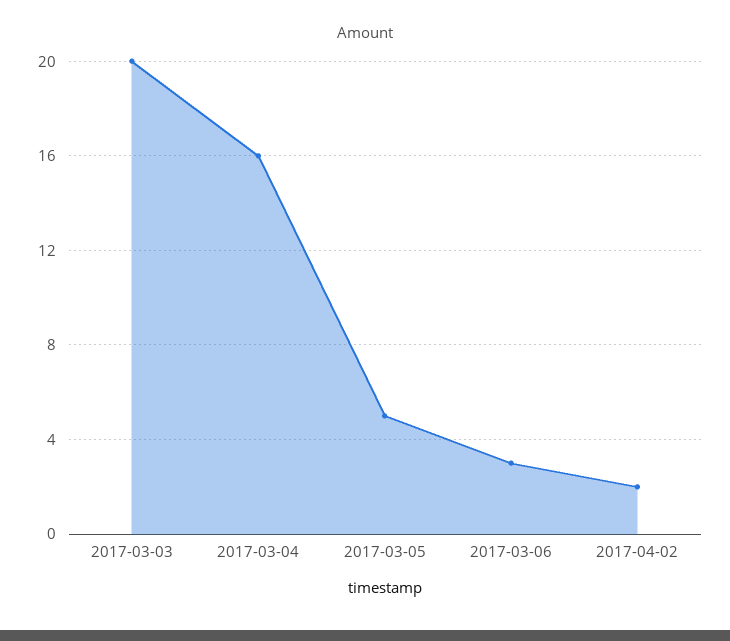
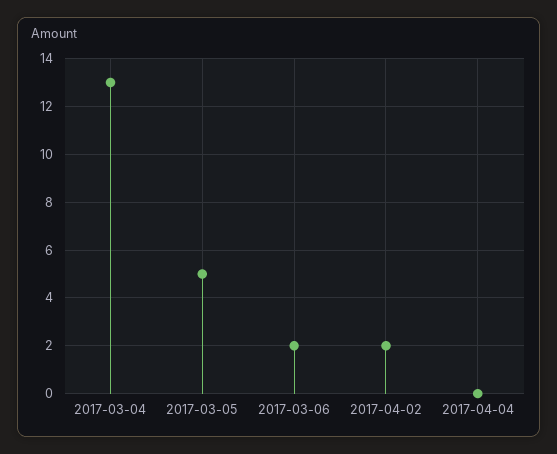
2017-03-03: 20 -> none
2017-03-04: 16 -> 13
2017-03-06: 3 -> 2
2017-04-04: none -> 0

